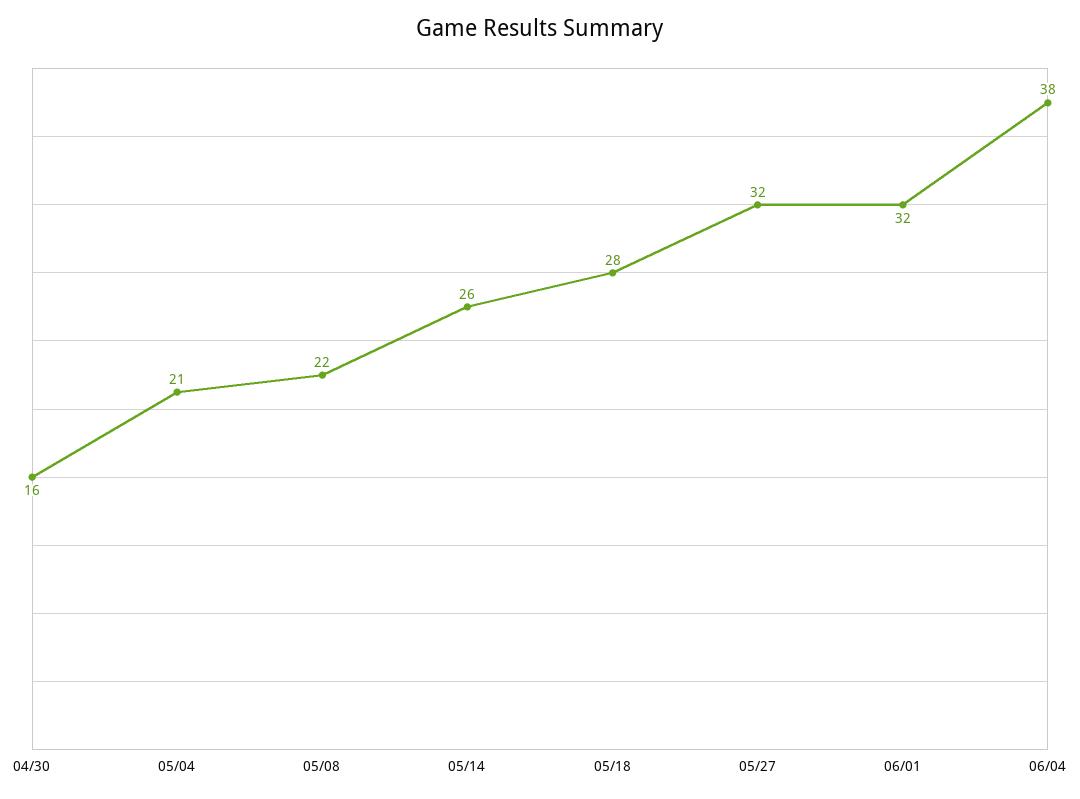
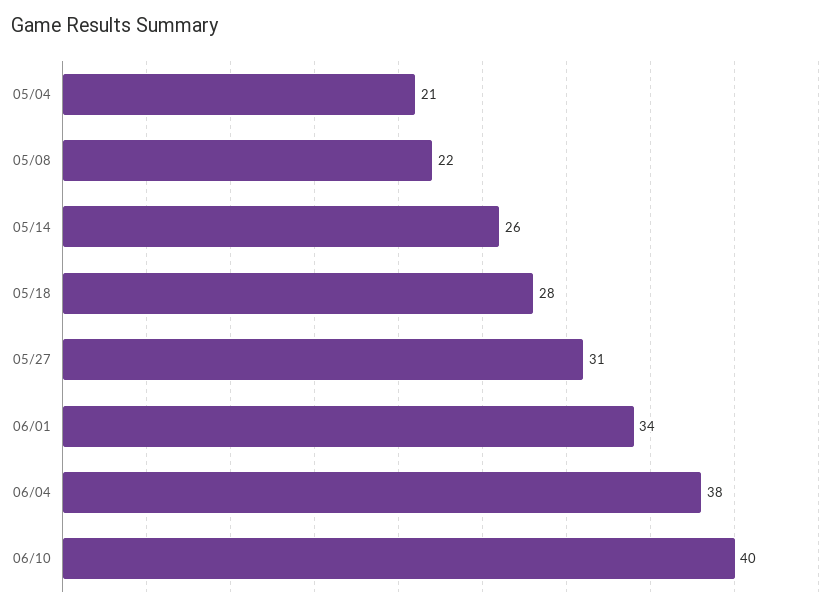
04/30: 16 -> none
05/27: 32 -> 31
06/01: 32 -> 34
06/10: none -> 40

